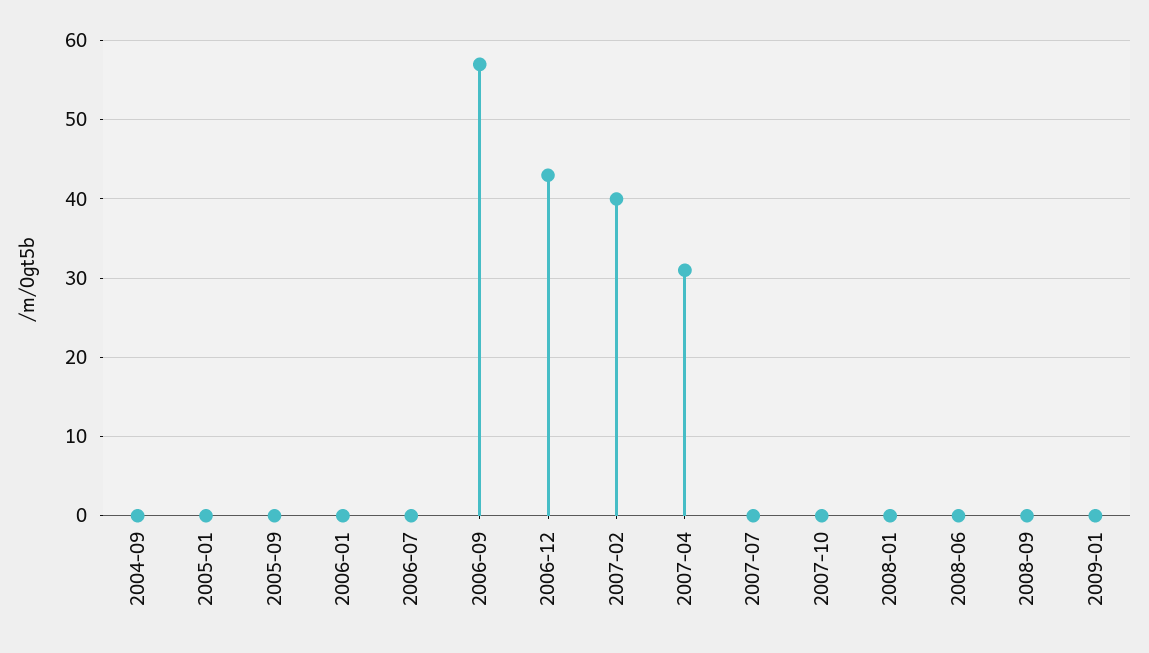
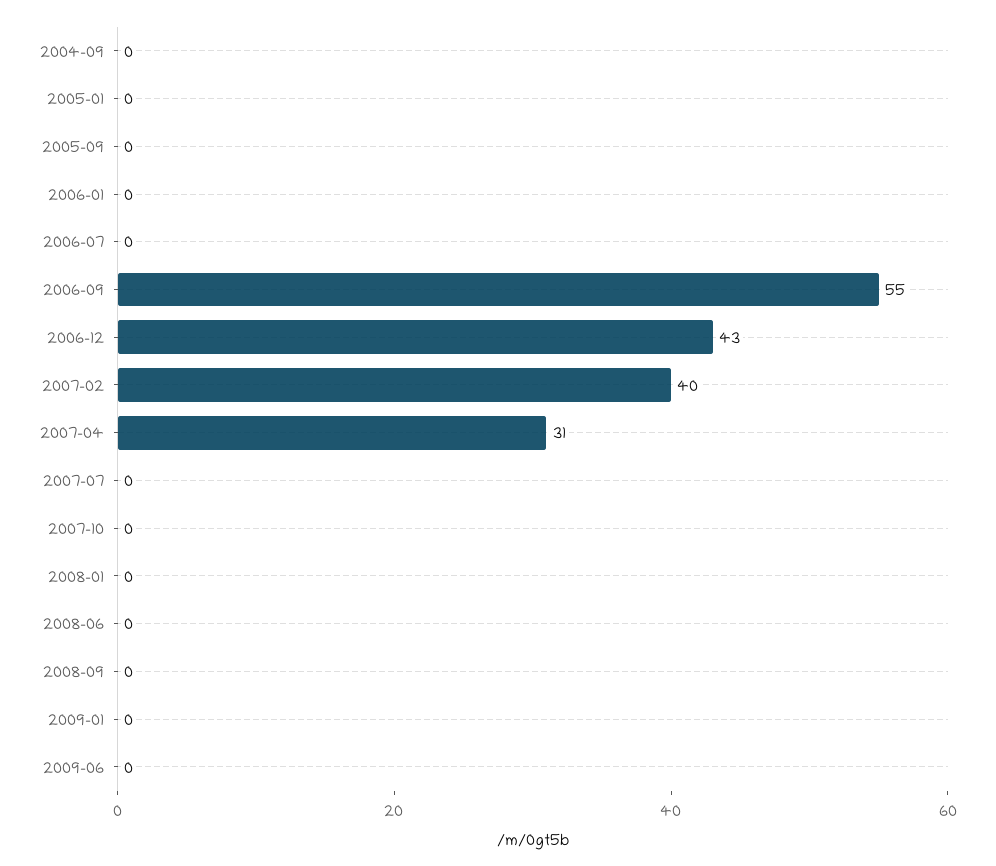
2006-09: 57 -> 55
2009-06: none -> 0

